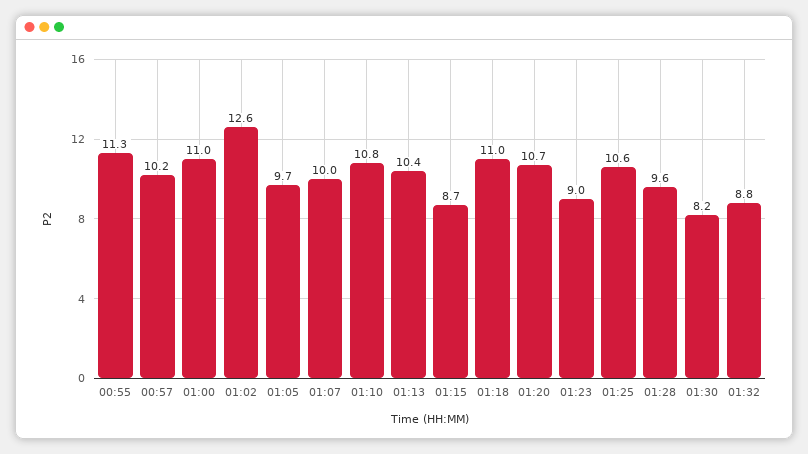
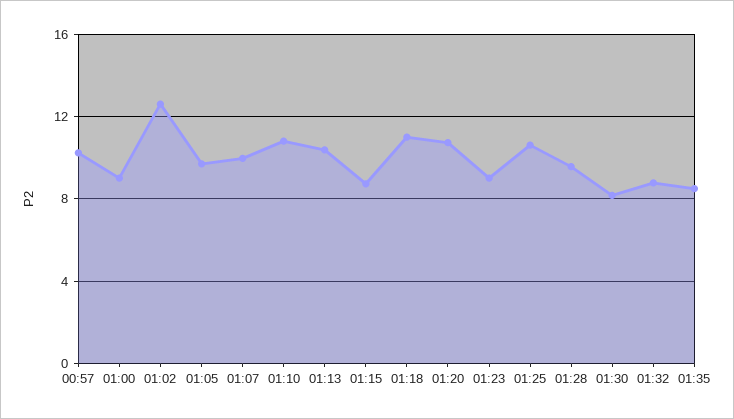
00:55: 11.3 -> none
01:00: 11 -> 9
01:35: none -> 8.5

